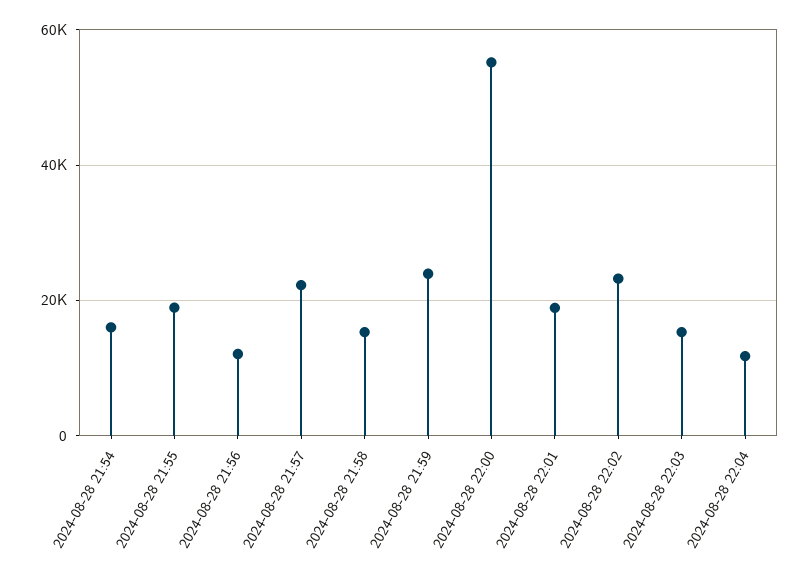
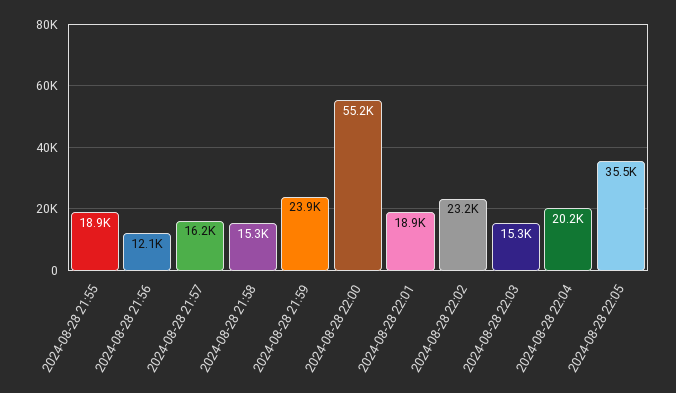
2024-08-28 21:54: 16000 -> none
2024-08-28 21:57: 22000 -> 16200
2024-08-28 22:04: 12000 -> 20200
2024-08-28 22:05: none -> 35500

